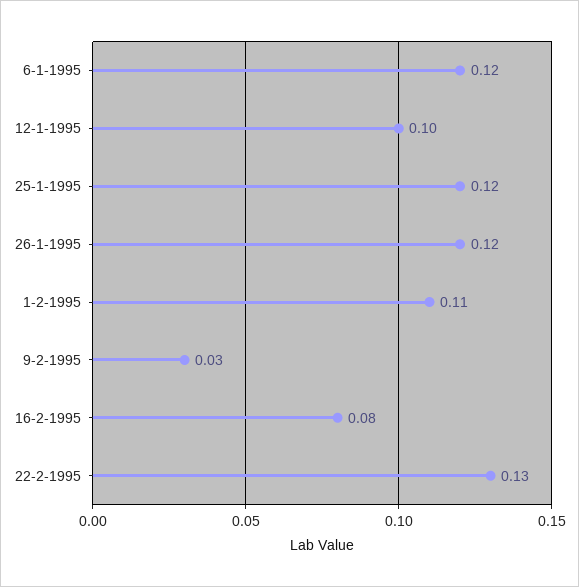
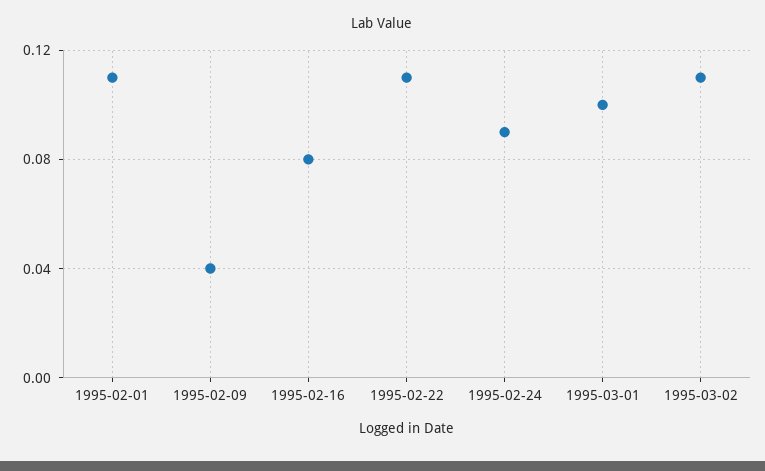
6-1-1995: 0.12 -> none
12-1-1995: 0.1 -> none
25-1-1995: 0.12 -> none
26-1-1995: 0.12 -> none
9-2-1995: 0.03 -> 0.04
22-2-1995: 0.13 -> 0.11
1995-02-24: none -> 0.09
1995-03-01: none -> 0.1
1995-03-02: none -> 0.11

